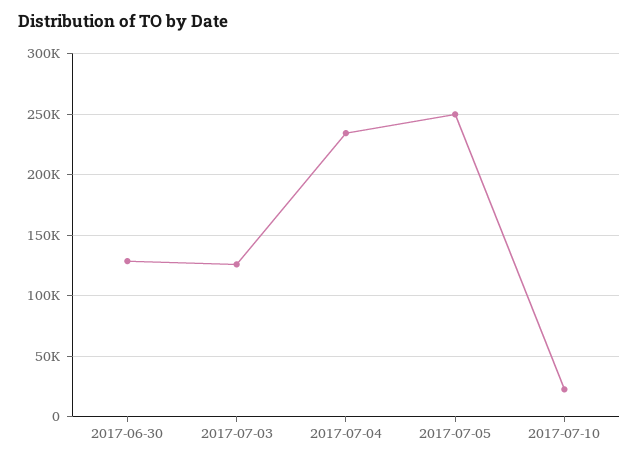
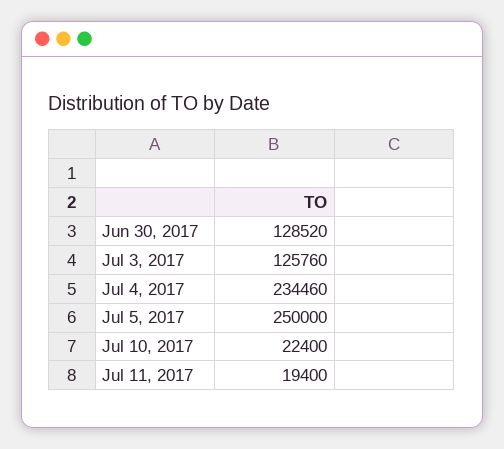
Jul 11, 2017: none -> 19400

